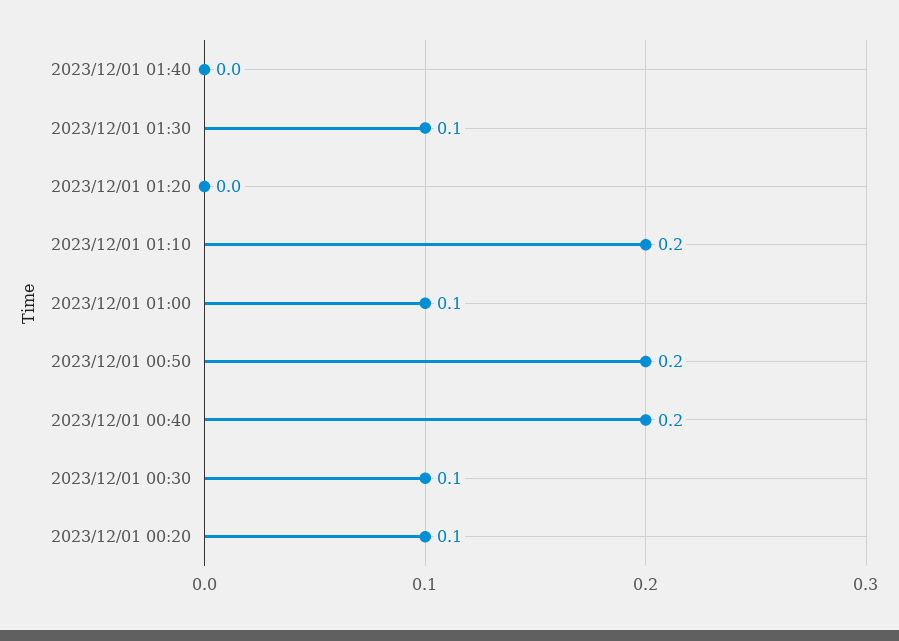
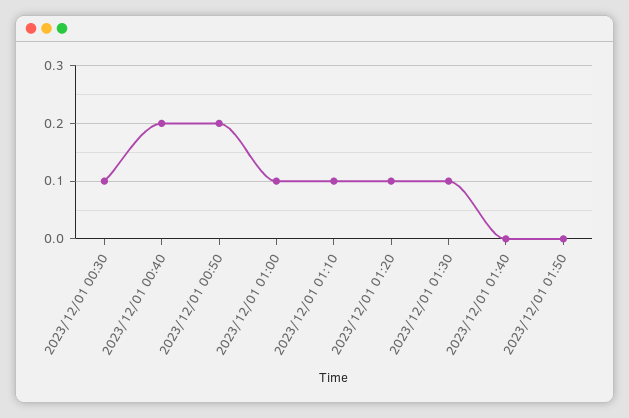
2023/12/01 01:20: 0 -> 0.1
2023/12/01 01:10: 0.2 -> 0.1
2023/12/01 00:20: 0.1 -> none
2023/12/01 01:50: none -> 0

